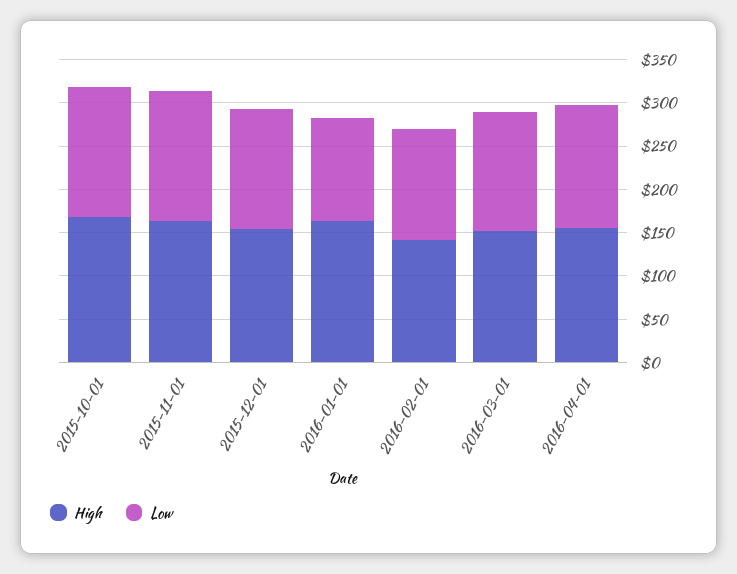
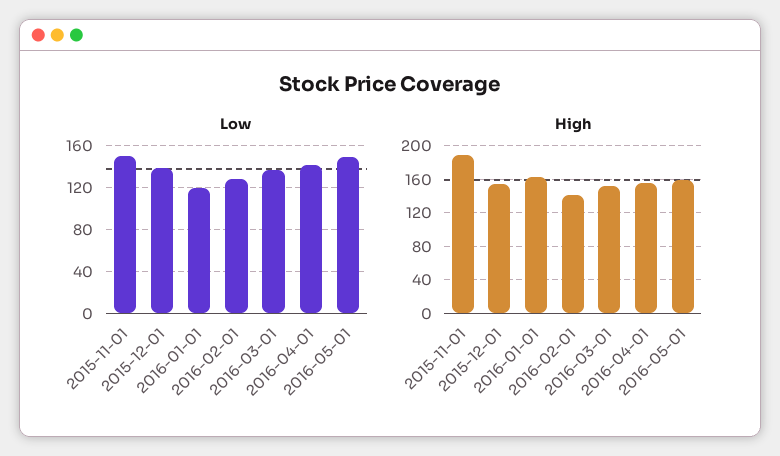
High, 2015-10-01: 170 -> none
Low, 2015-10-01: 150 -> none
High, 2015-11-01: 160 -> 190
Low, 2016-05-01: none -> 150
High, 2016-05-01: none -> 160

